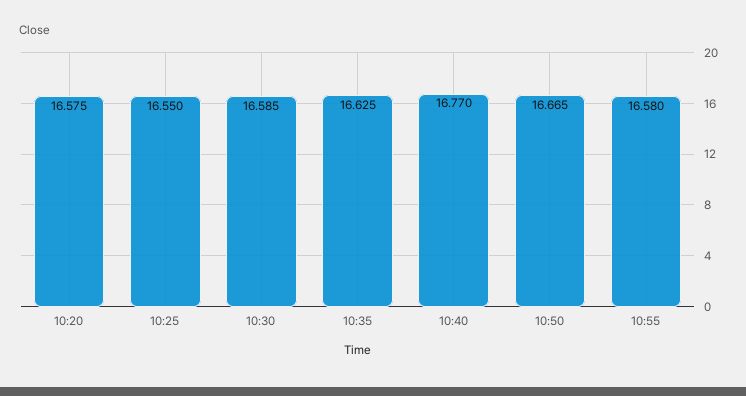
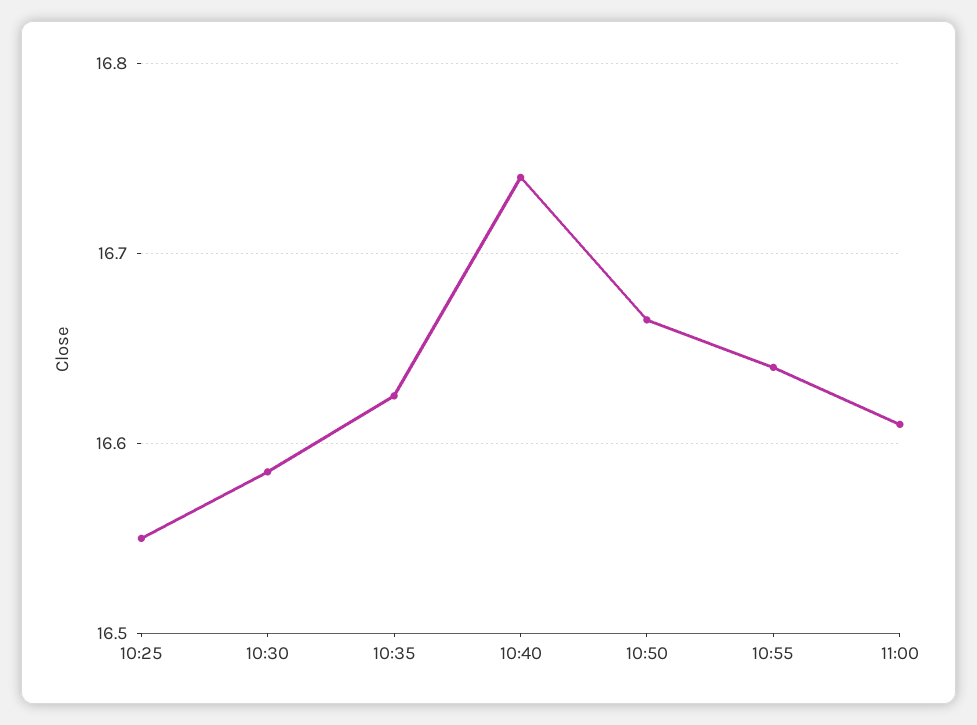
10:20: 16.575 -> none
10:40: 16.77 -> 16.74
10:55: 16.58 -> 16.64
11:00: none -> 16.61

